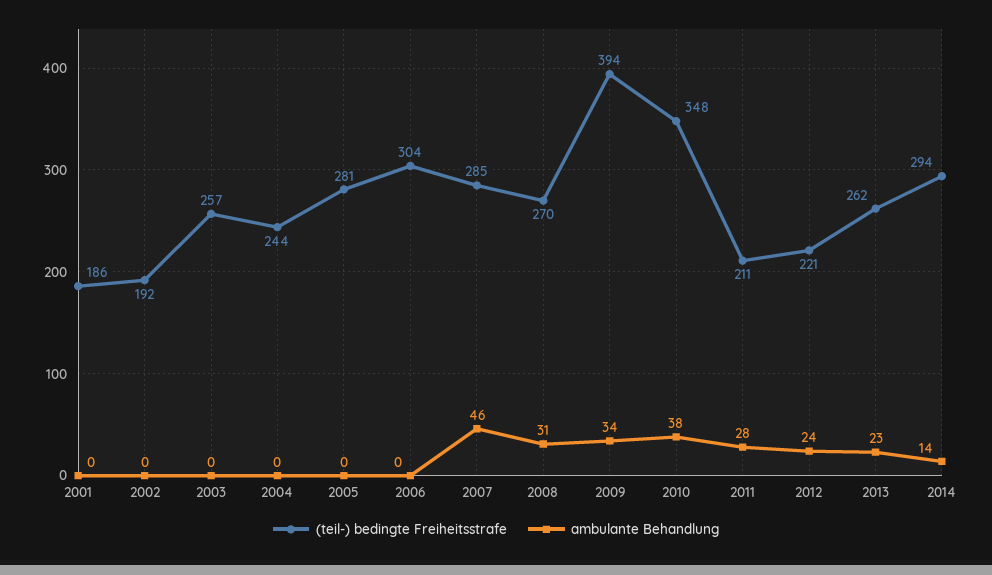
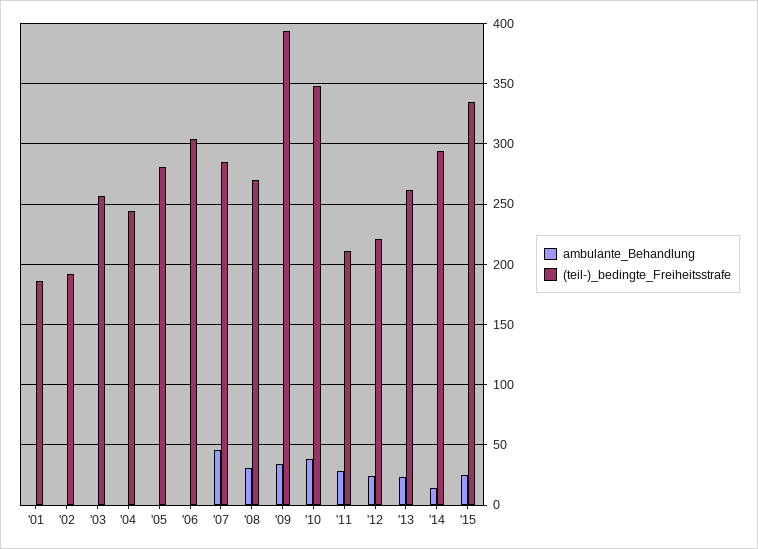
ambulante Behandlung, '15: none -> 25
(teil-) bedingte Freiheitsstrafe, '15: none -> 335

